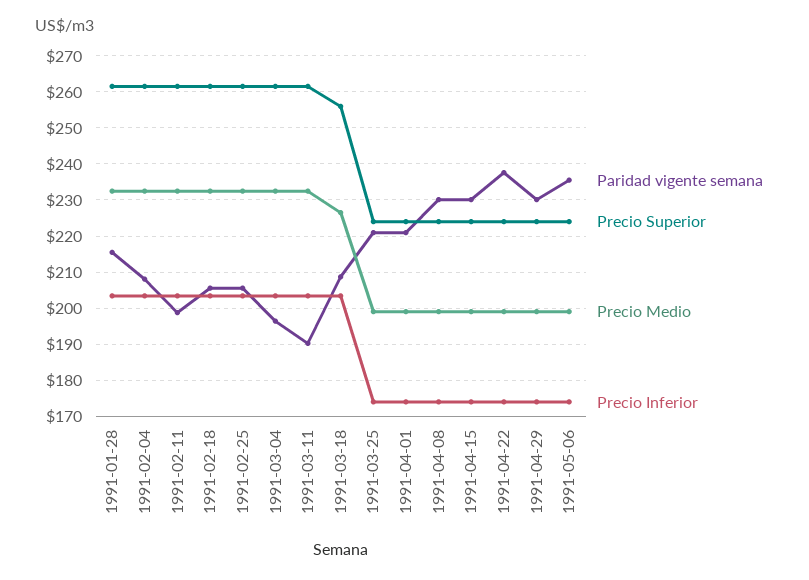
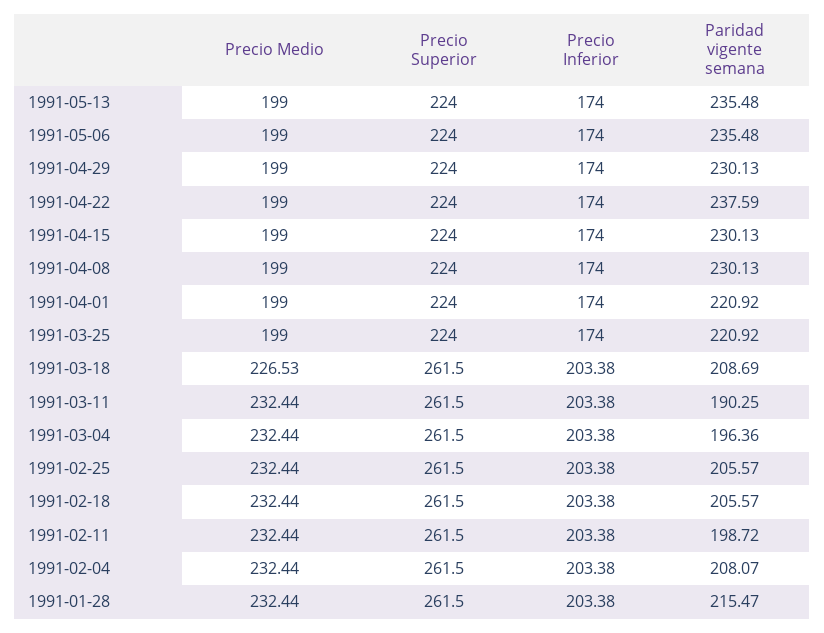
Precio Superior, 1991-03-18: 256 -> 261.5
Precio Medio, 1991-05-13: none -> 199
Precio Superior, 1991-05-13: none -> 224
Precio Inferior, 1991-05-13: none -> 174
Paridad vigente semana, 1991-05-13: none -> 235.48

